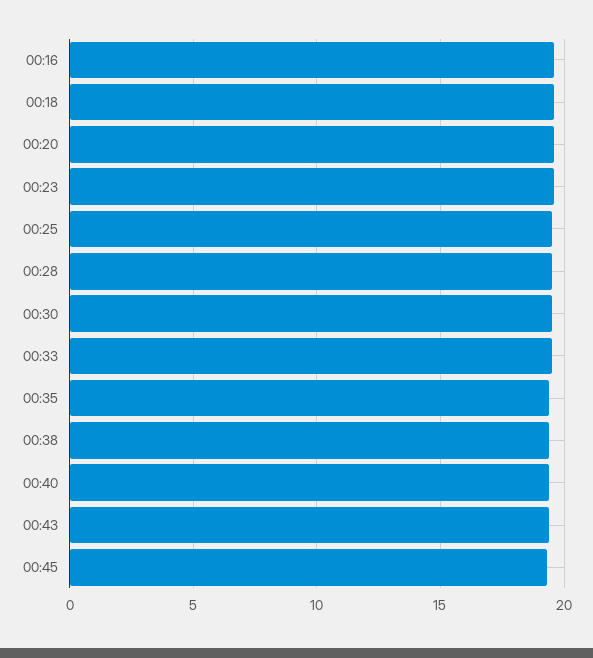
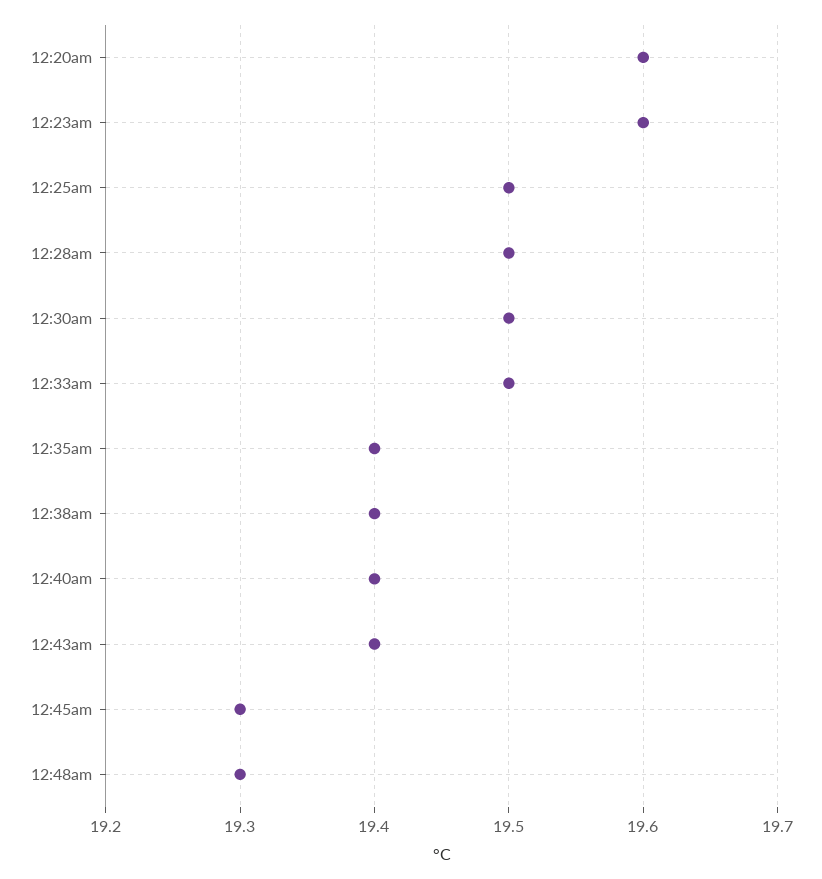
00:16: 19.5 -> none
00:18: 19.5 -> none
12:48am: none -> 19.3

